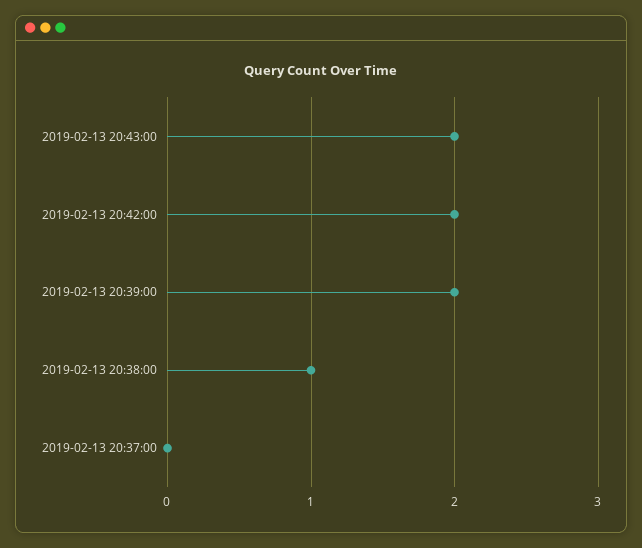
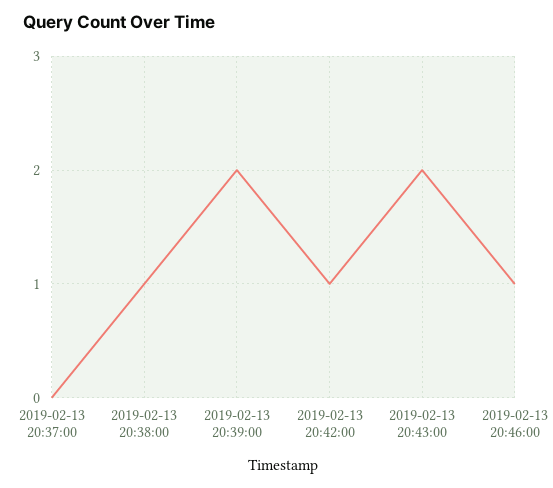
2019-02-13 20:42:00: 2 -> 1
2019-02-13 20:46:00: none -> 1

